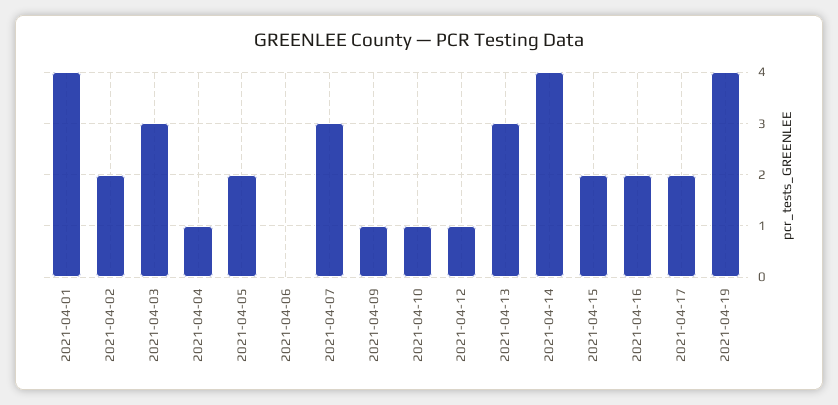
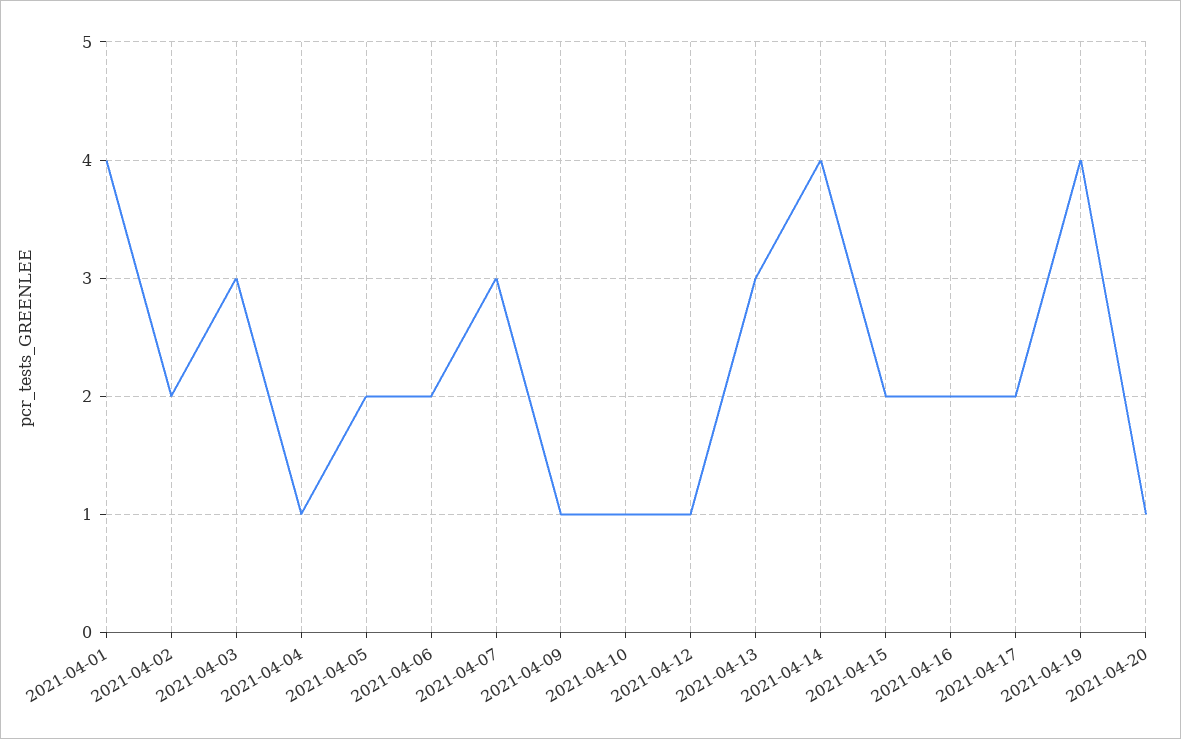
2021-04-06: 0 -> 2
2021-04-20: none -> 1

